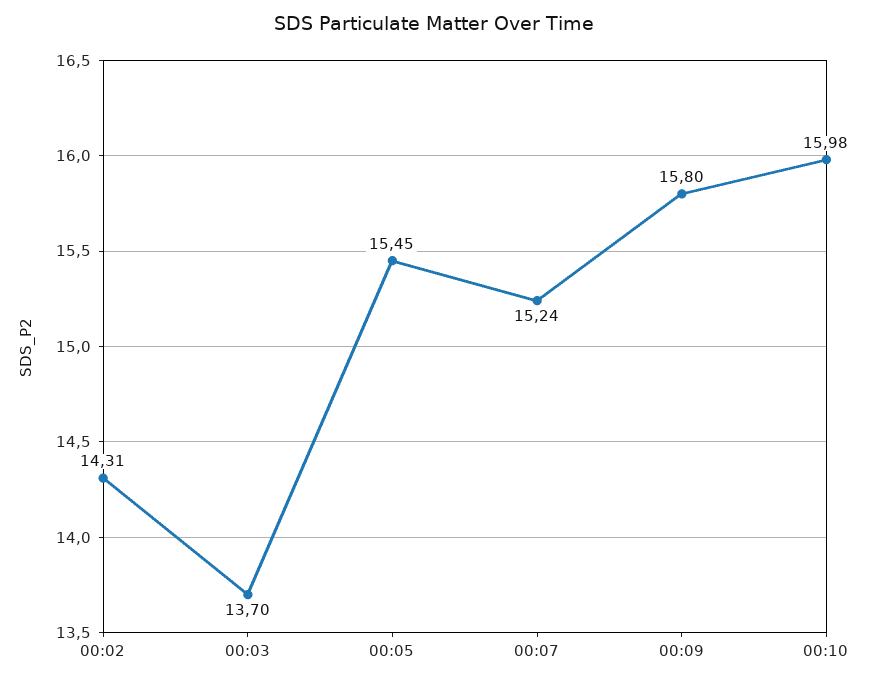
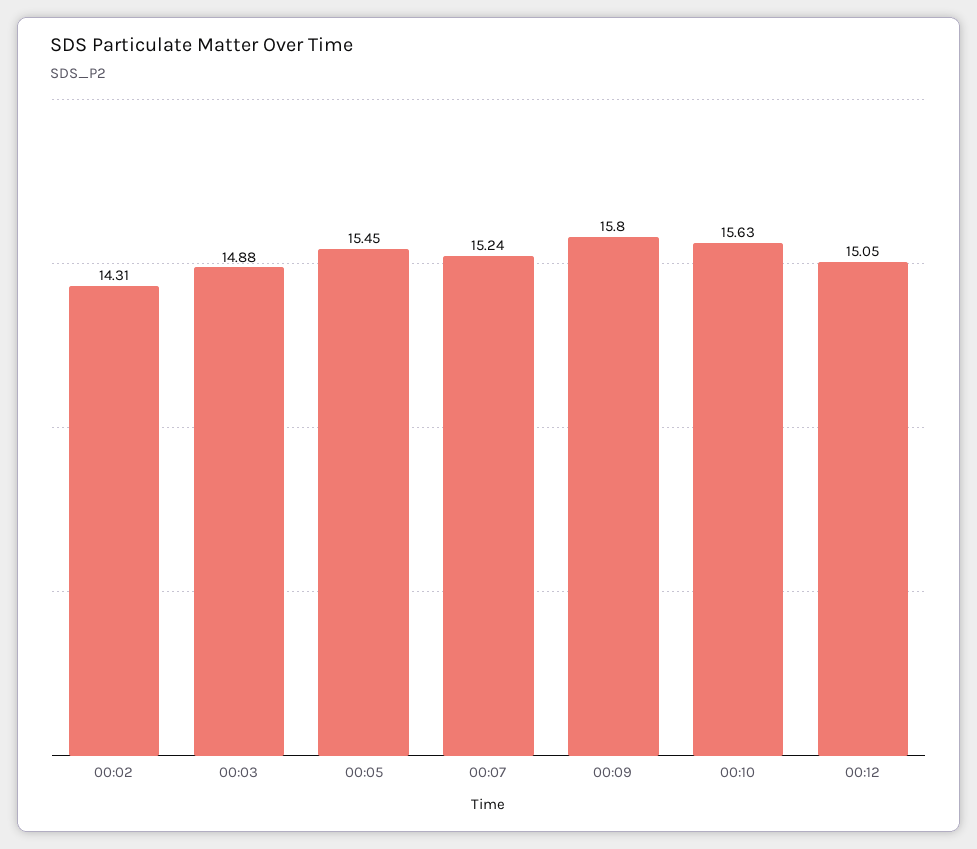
00:03: 13.7 -> 14.88
00:10: 15.98 -> 15.63
00:12: none -> 15.05

